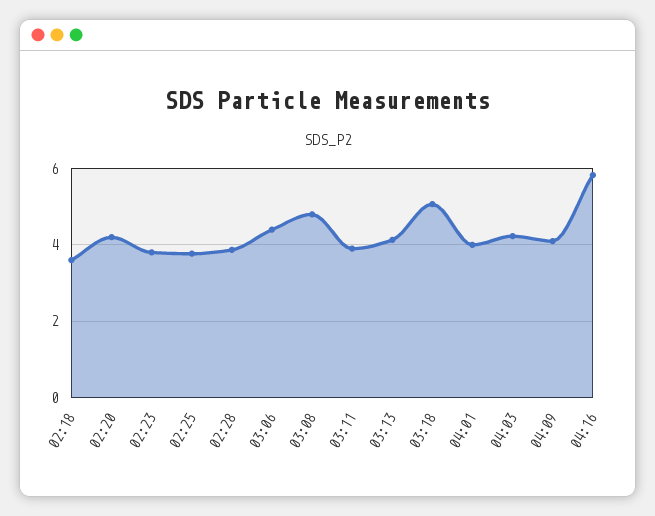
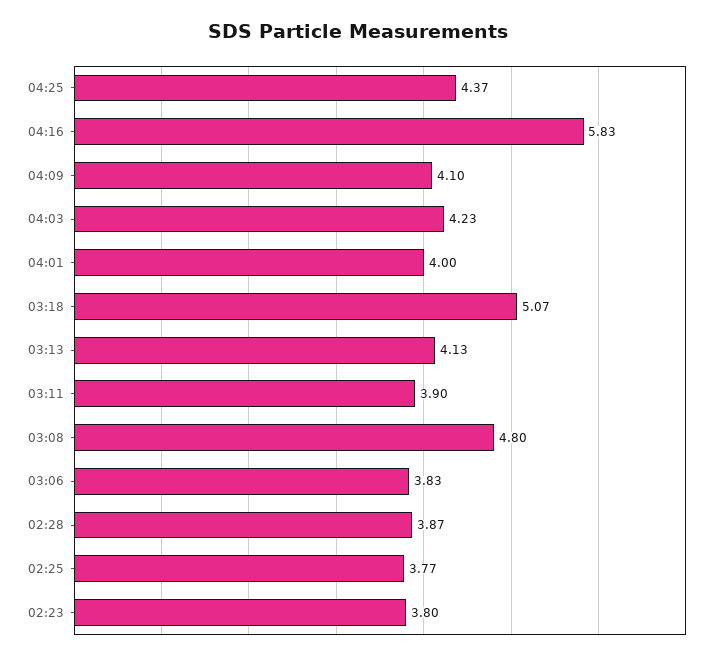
02:18: 3.6 -> none
02:20: 4.2 -> none
03:06: 4.4 -> 3.83
04:25: none -> 4.37

